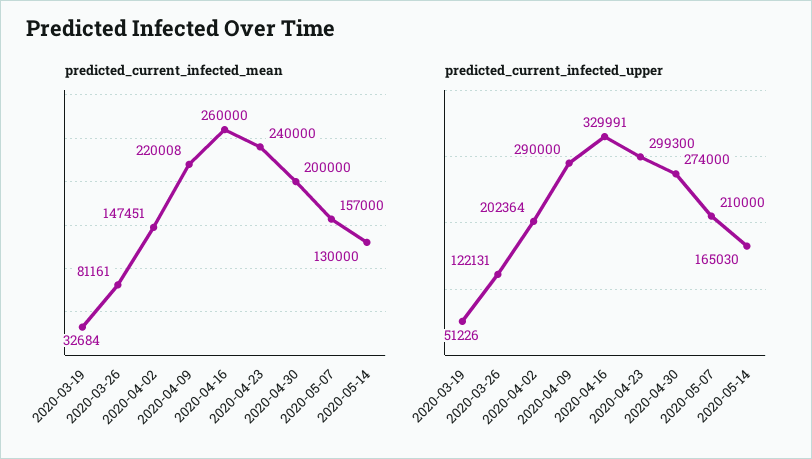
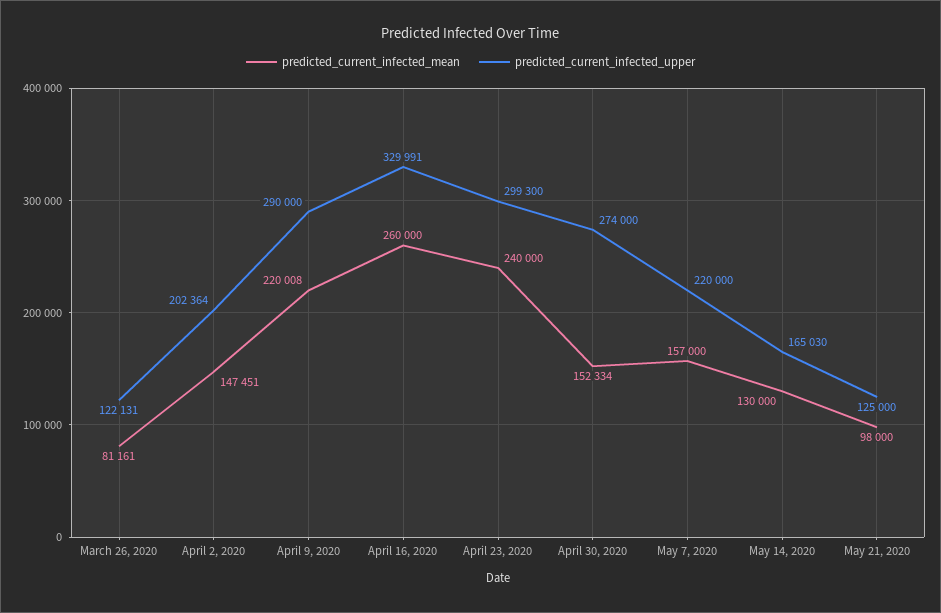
predicted_current_infected_mean, 2020-03-19: 32684 -> none
predicted_current_infected_mean, 2020-04-30: 200000 -> 152334
predicted_current_infected_upper, 2020-03-19: 51226 -> none
predicted_current_infected_upper, 2020-05-07: 210000 -> 220000
predicted_current_infected_mean, May 21, 2020: none -> 98000
predicted_current_infected_upper, May 21, 2020: none -> 125000

